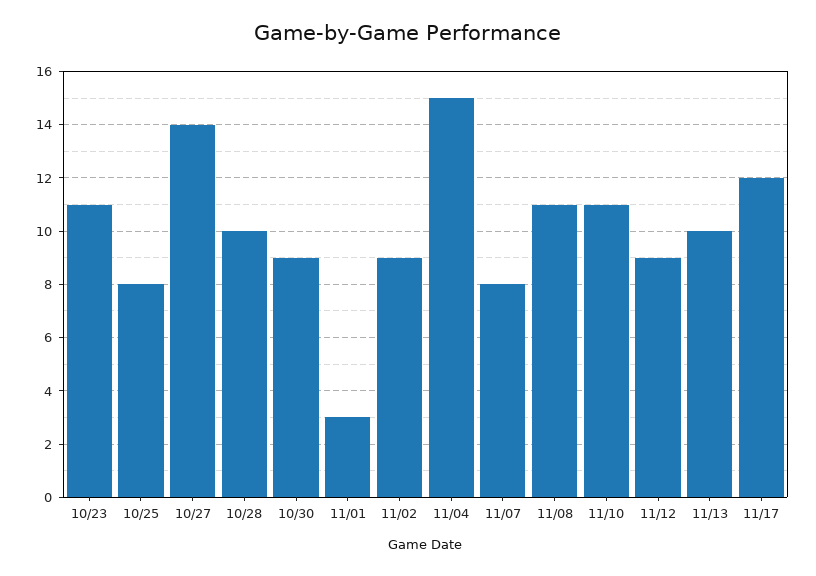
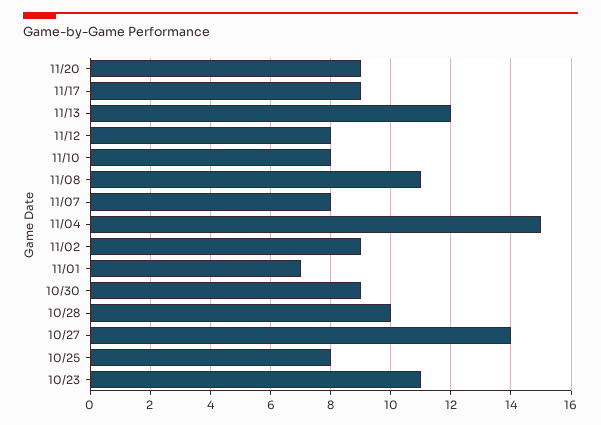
11/01: 3 -> 7
11/10: 11 -> 8
11/12: 9 -> 8
11/13: 10 -> 12
11/17: 12 -> 9
11/20: none -> 9

